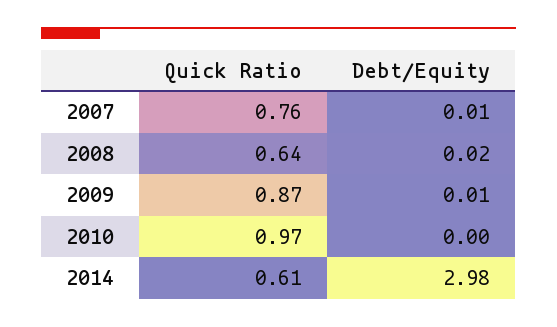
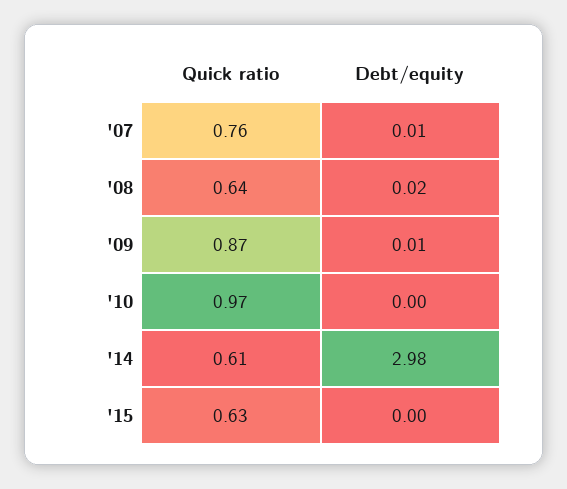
Quick Ratio, '15: none -> 0.63
Debt/Equity, '15: none -> 0

